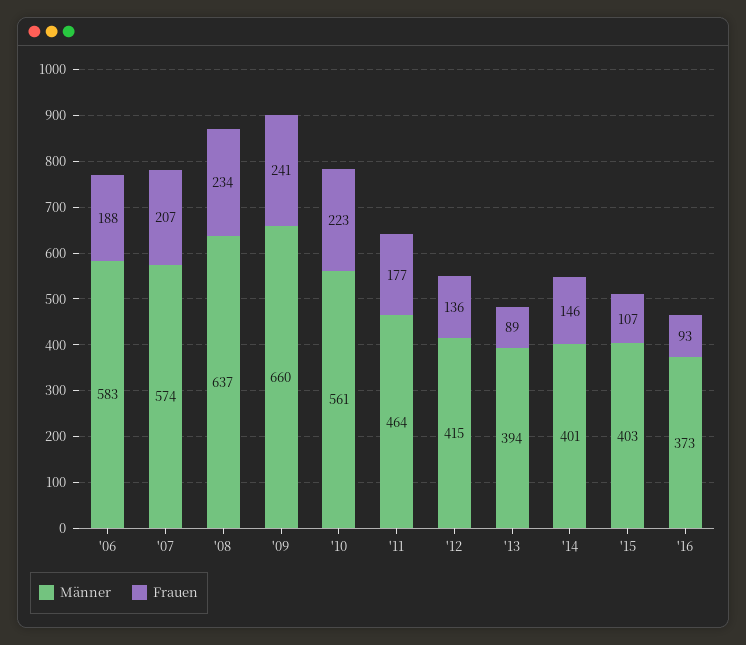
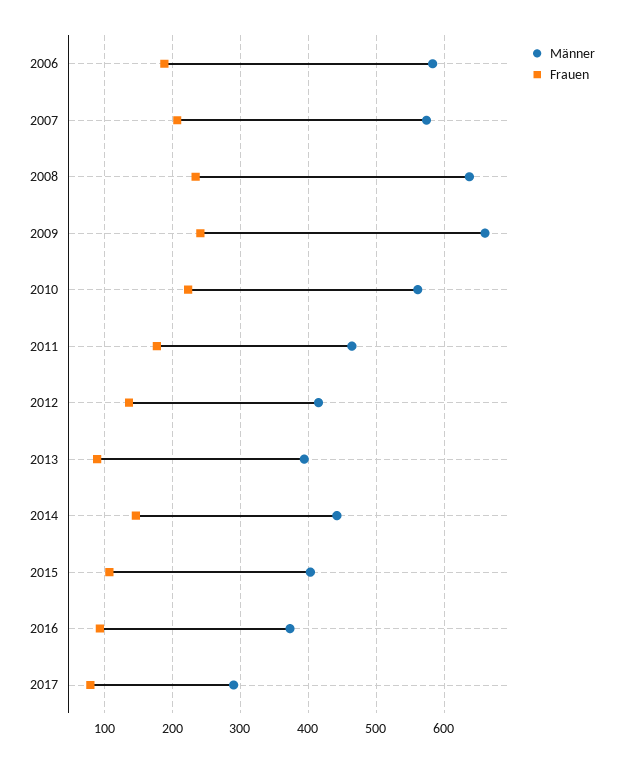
Männer, '14: 401 -> 440
Männer, 2017: none -> 290
Frauen, 2017: none -> 80

